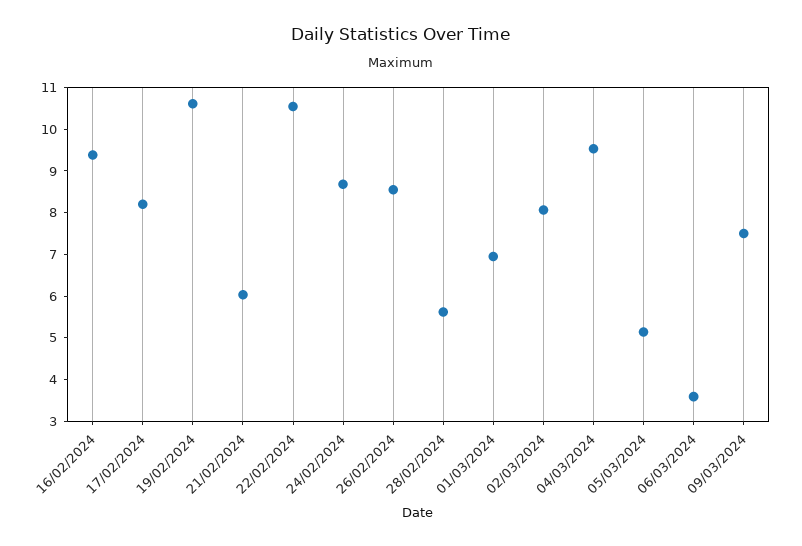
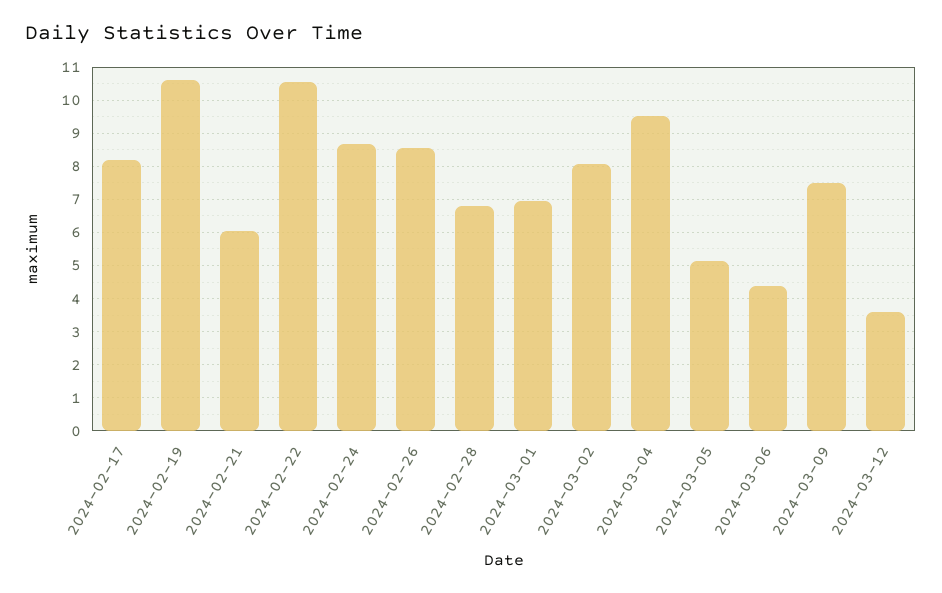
16/02/2024: 9.4 -> none
28/02/2024: 5.6 -> 6.8
06/03/2024: 3.6 -> 4.4
2024-03-12: none -> 3.6

